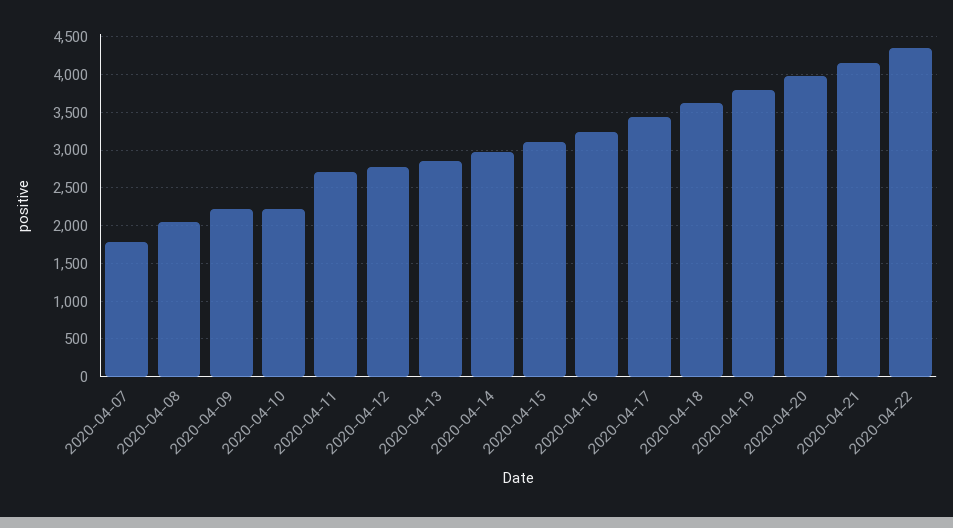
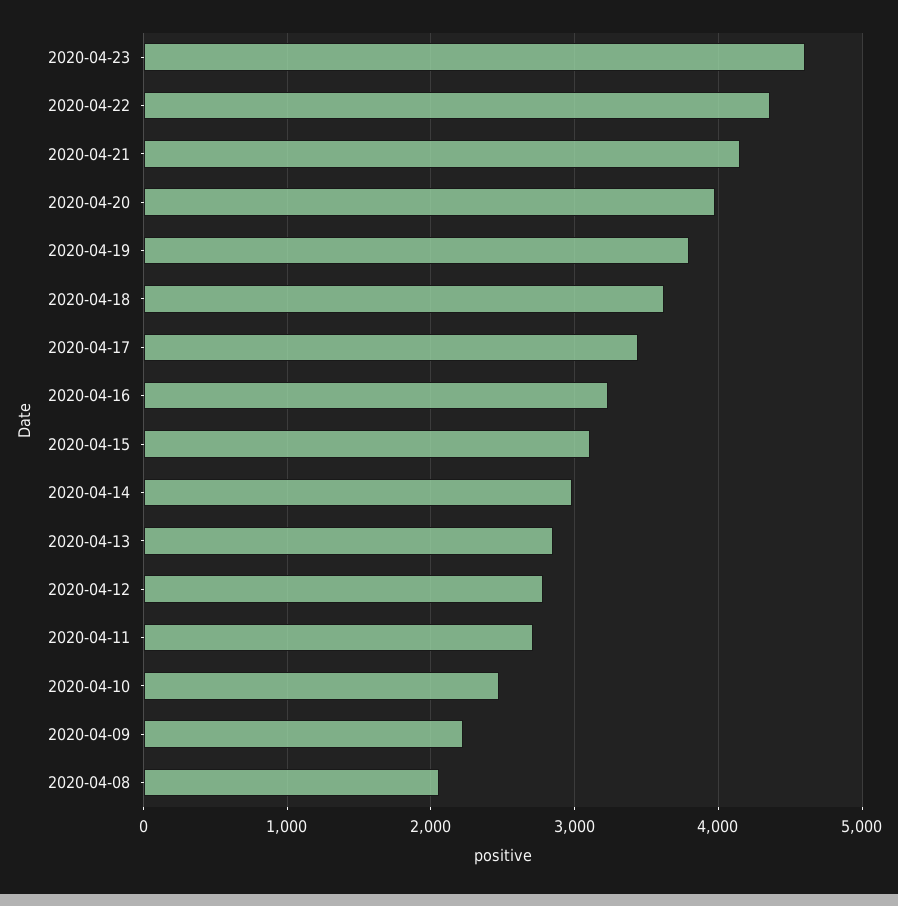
2020-04-07: 1800 -> none
2020-04-10: 2200 -> 2500
2020-04-23: none -> 4600

